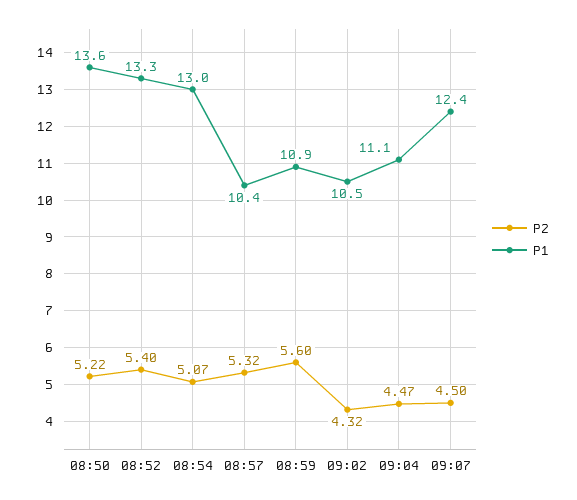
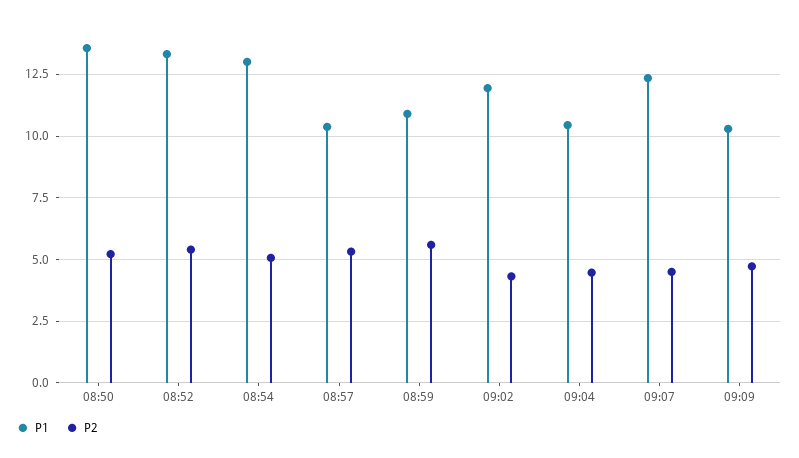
P1, 09:02: 10.5 -> 12
P1, 09:04: 11.1 -> 10.5
P1, 09:09: none -> 10.25
P2, 09:09: none -> 4.75

